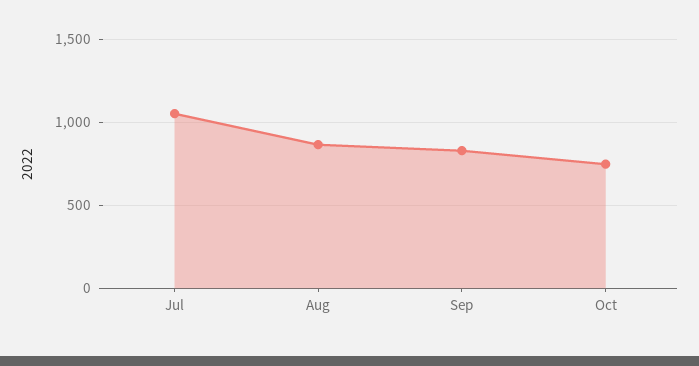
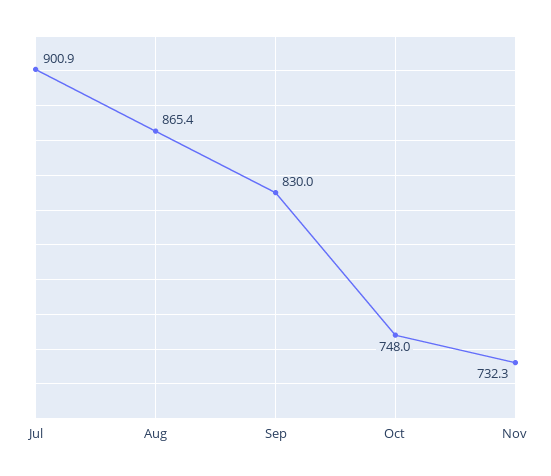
Jul: 1050 -> 900.9
Nov: none -> 732.3

